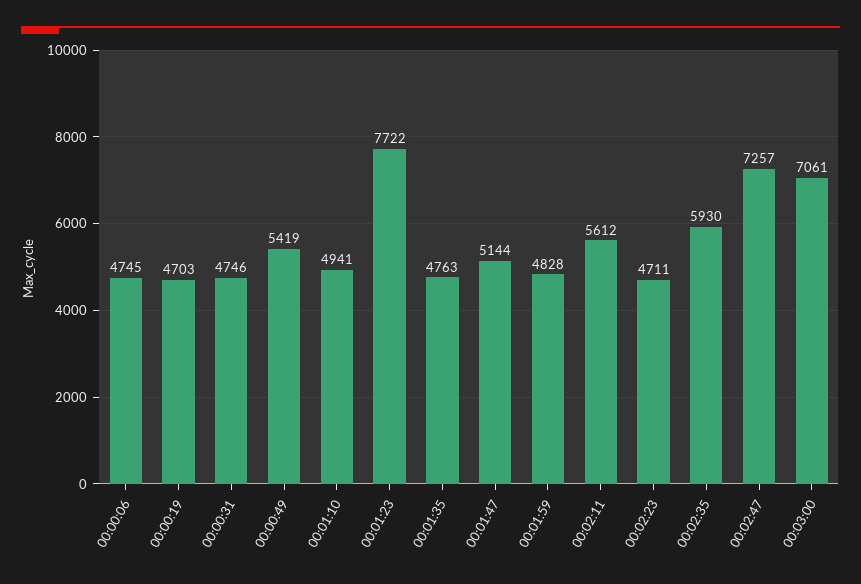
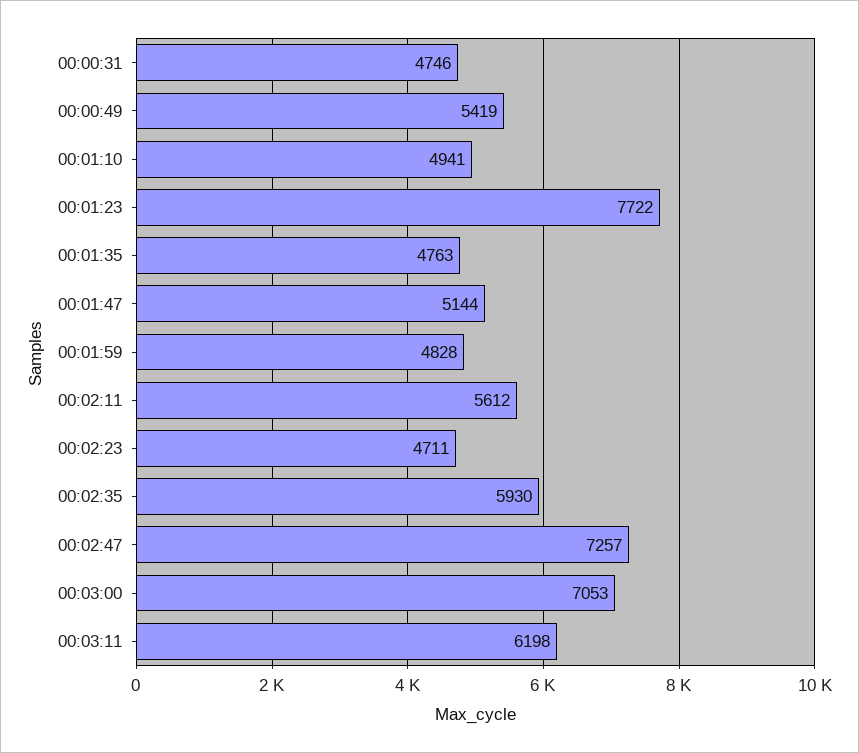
00:00:06: 4745 -> none
00:00:19: 4703 -> none
00:03:00: 7061 -> 7053
00:03:11: none -> 6198

